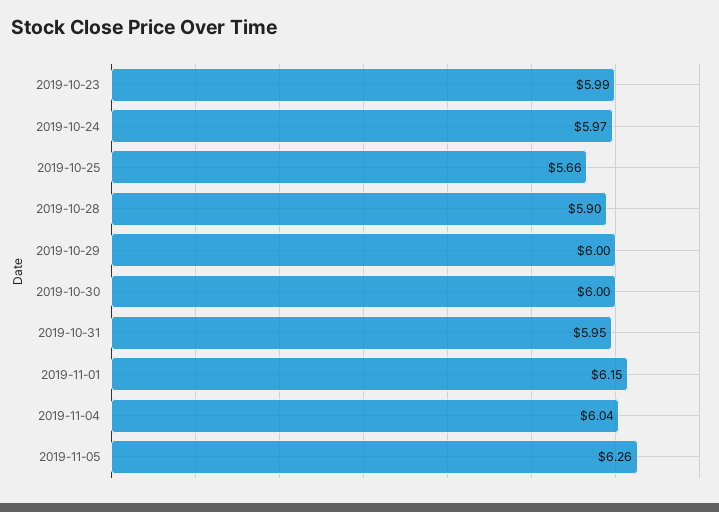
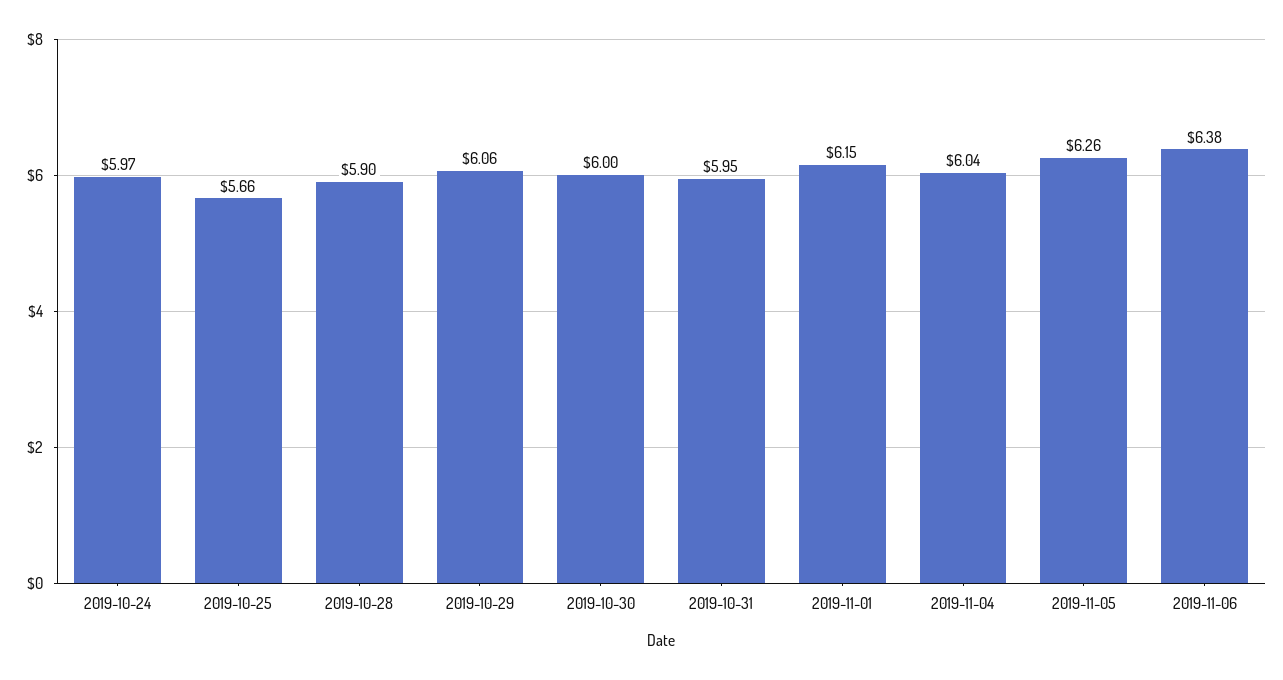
2019-10-23: 5.99 -> none
2019-10-29: 6 -> 6.06
2019-11-06: none -> 6.38

